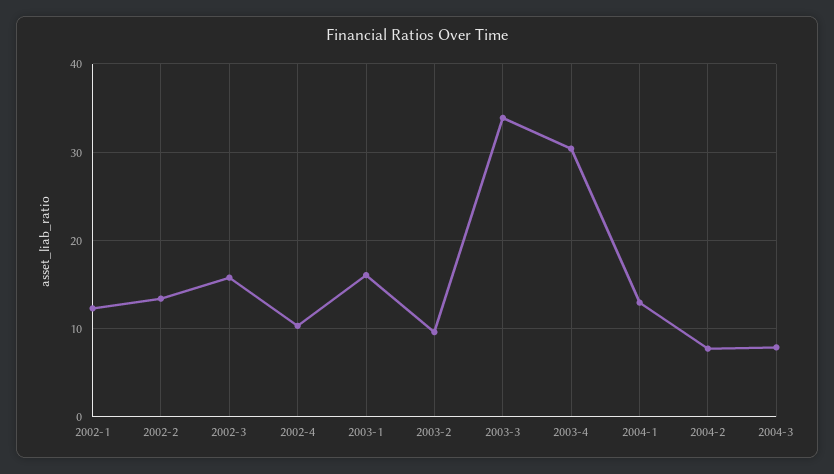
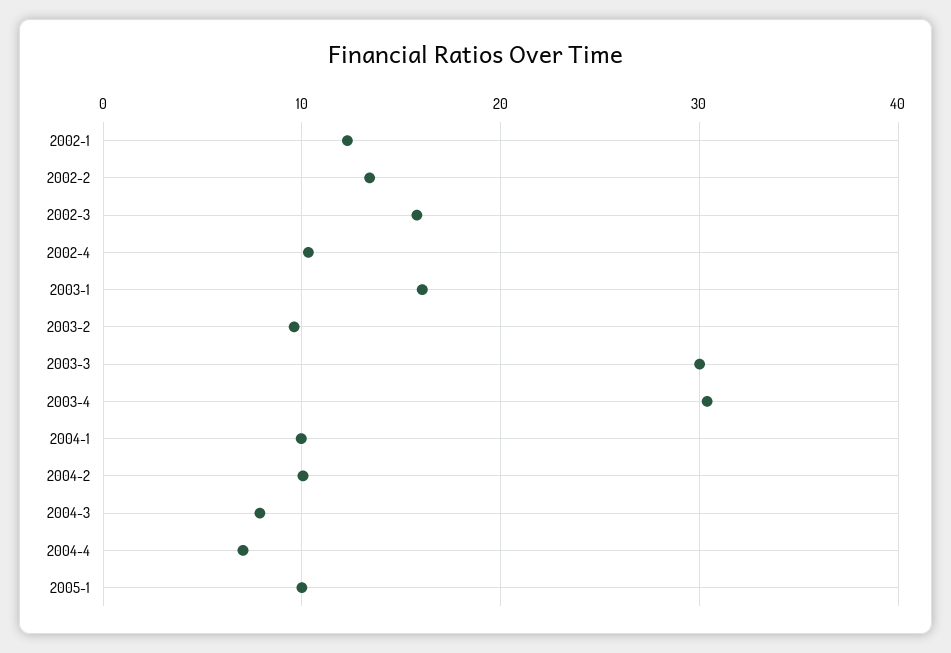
2003-3: 34 -> 30
2004-1: 13 -> 10
2004-2: 8 -> 10
2004-4: none -> 7
2005-1: none -> 10

